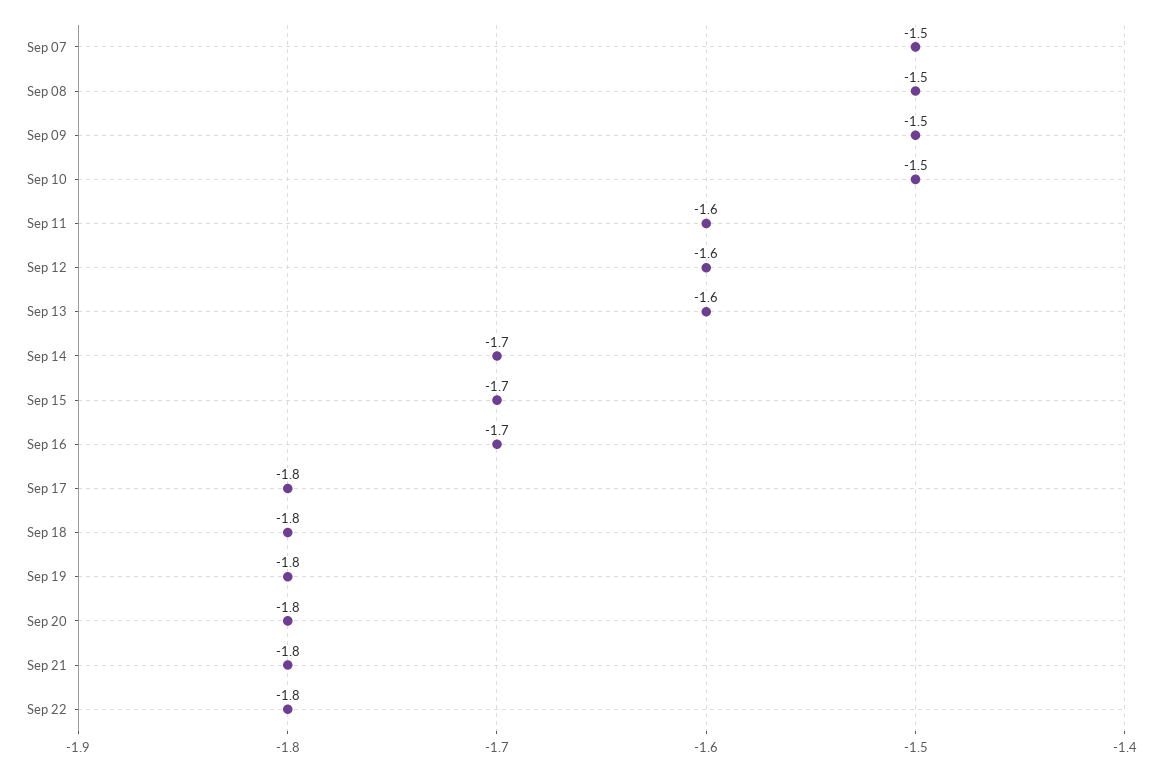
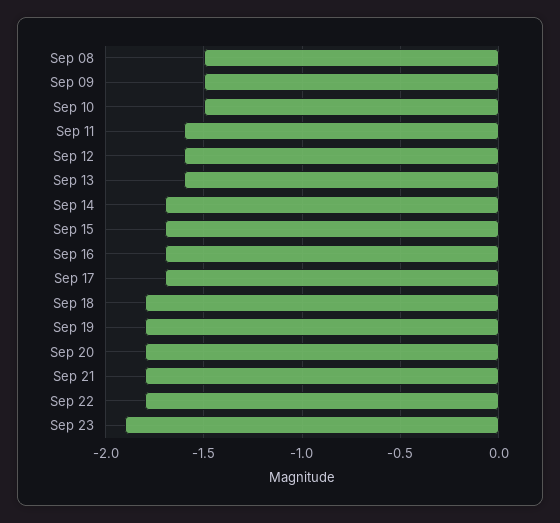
Sep 07: -1.5 -> none
Sep 17: -1.8 -> -1.7
Sep 23: none -> -1.9

